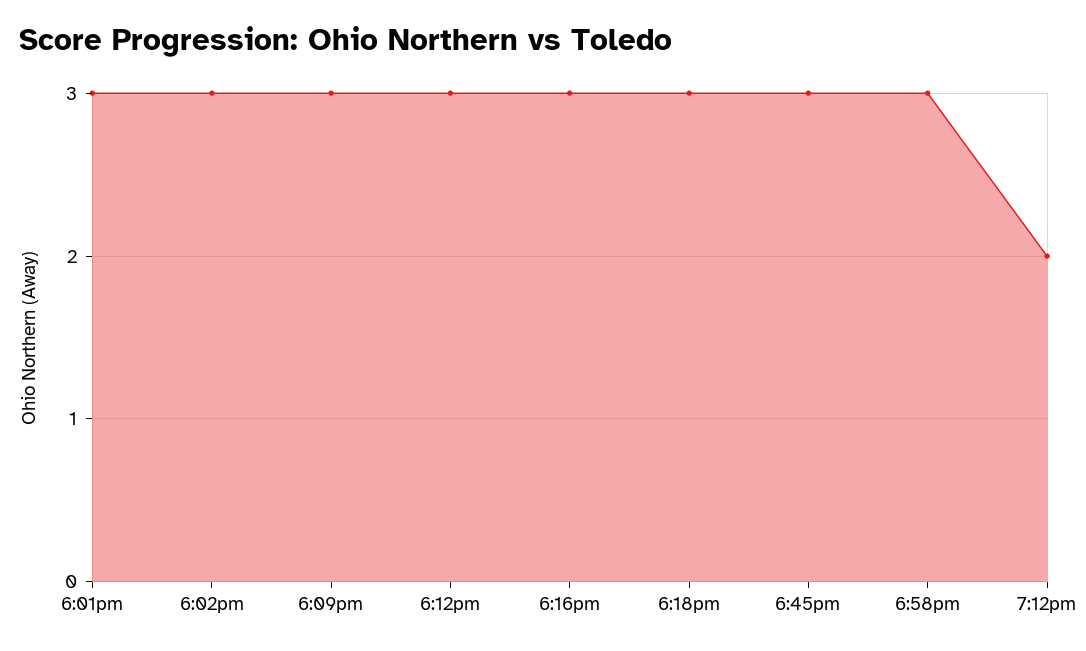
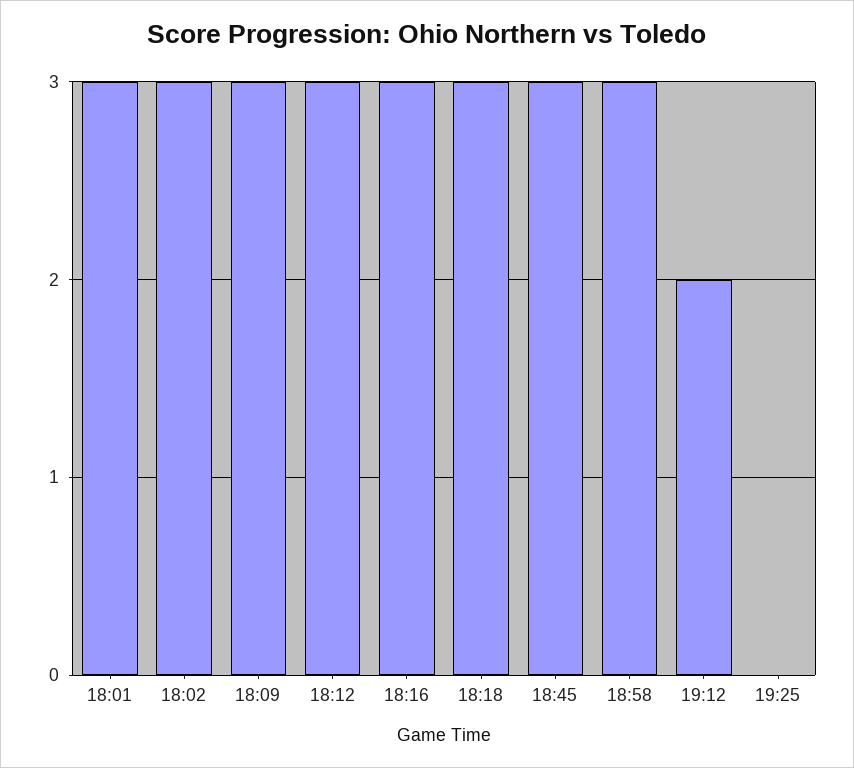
19:25: none -> 0

